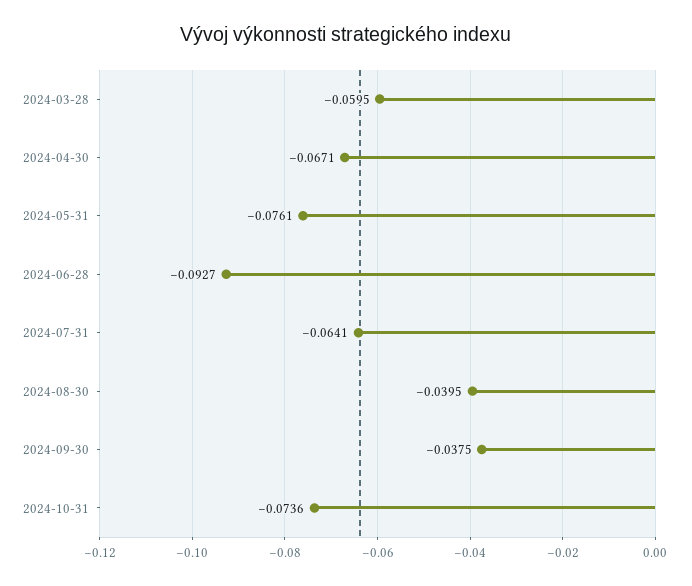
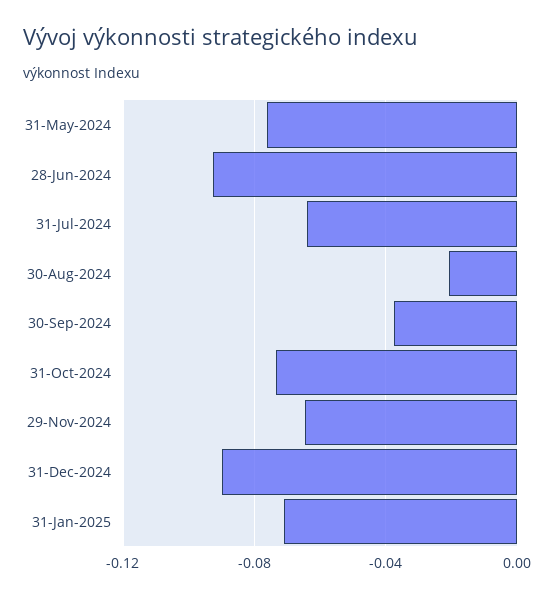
2024-03-28: -0.0595 -> none
2024-04-30: -0.0671 -> none
2024-08-30: -0.0395 -> -0.02
29-Nov-2024: none -> -0.065
31-Dec-2024: none -> -0.09
31-Jan-2025: none -> -0.07

